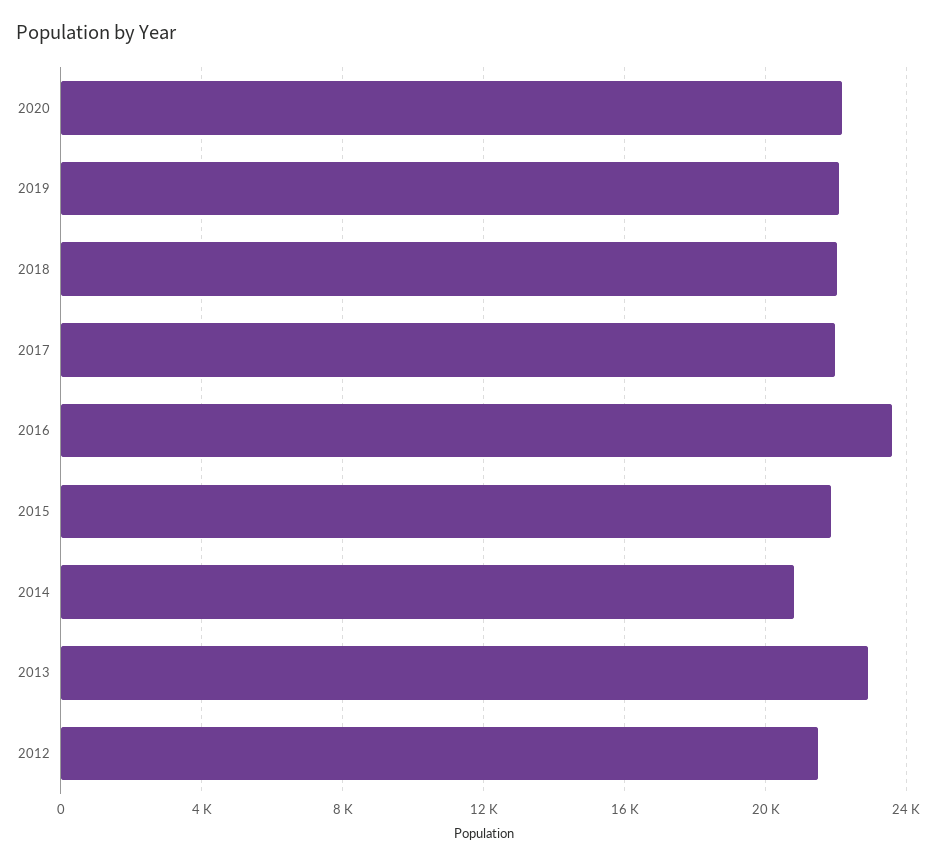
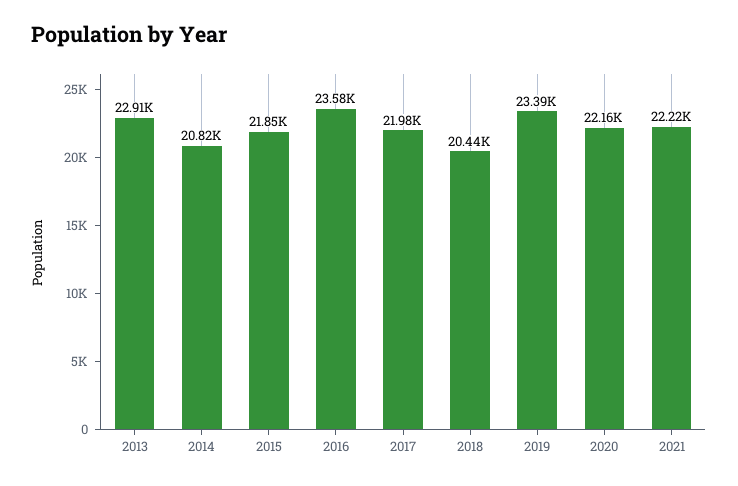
2019: 22000 -> 23390
2018: 22000 -> 20440
2012: 21500 -> none
2021: none -> 22220

